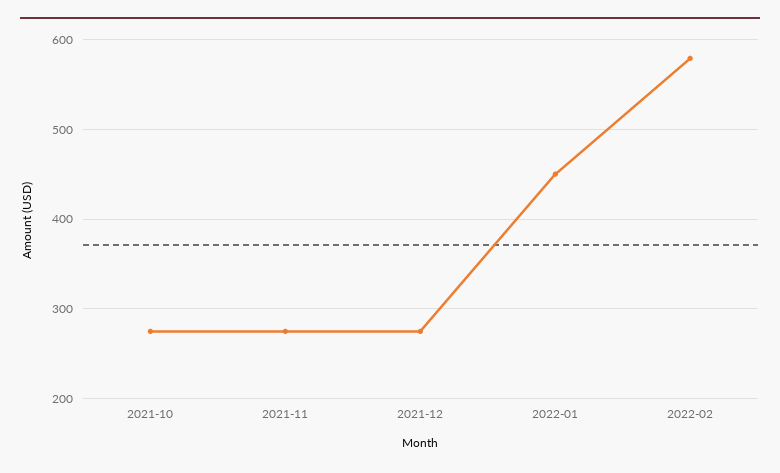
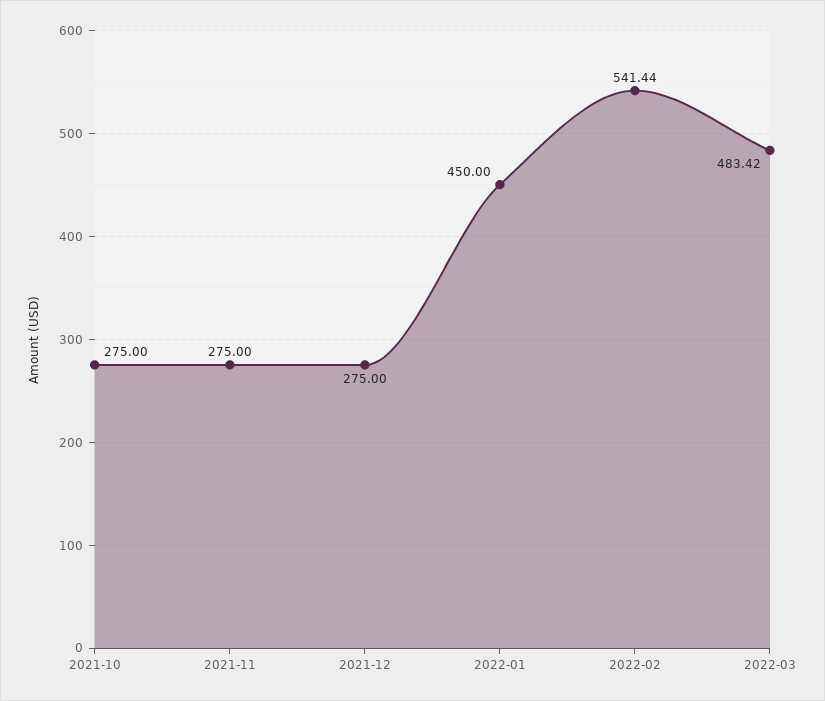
2022-02: 580 -> 541.44
2022-03: none -> 483.42

